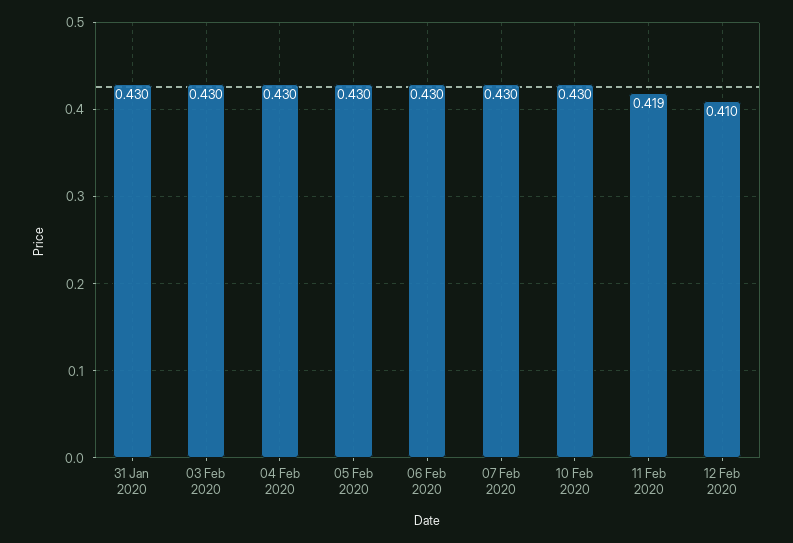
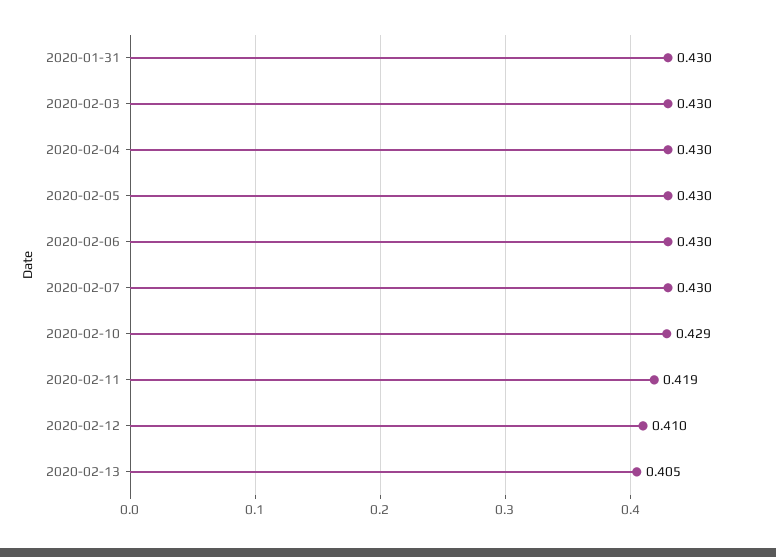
10 Feb 2020: 0.43 -> 0.429
2020-02-13: none -> 0.405

